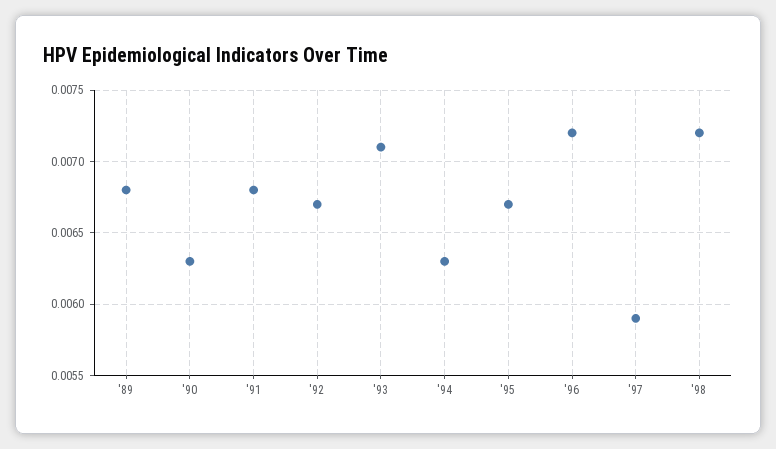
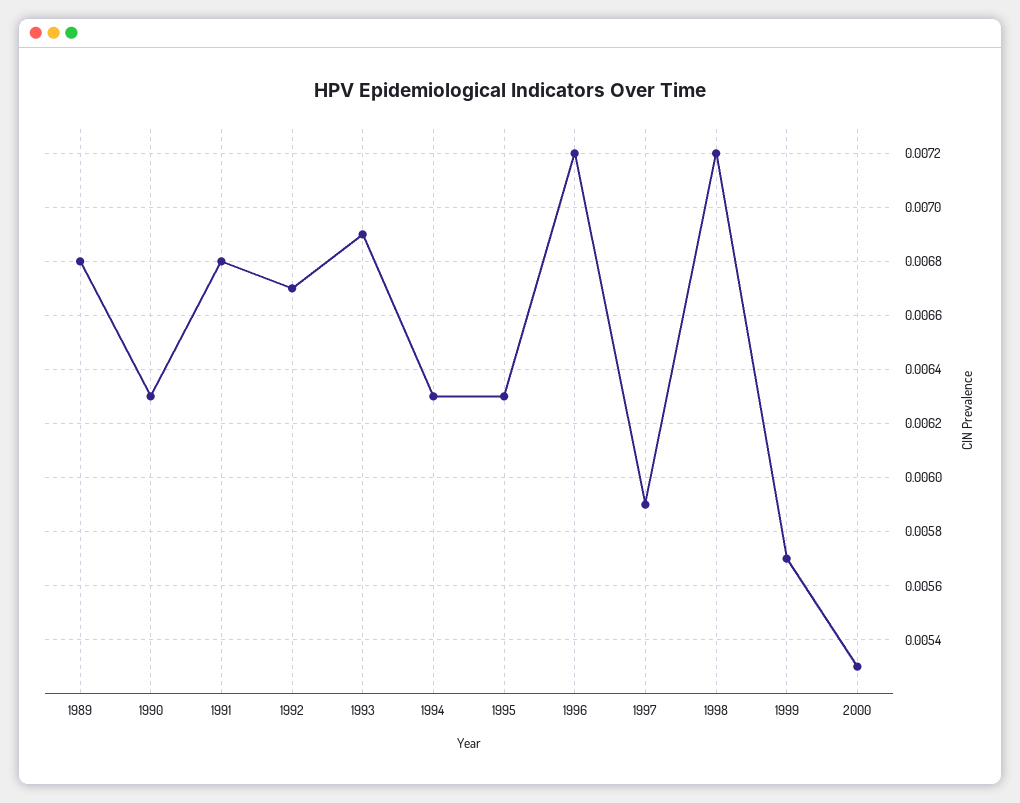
'93: 0.0071 -> 0.0069
'95: 0.0067 -> 0.0063
1999: none -> 0.0057
2000: none -> 0.0053

